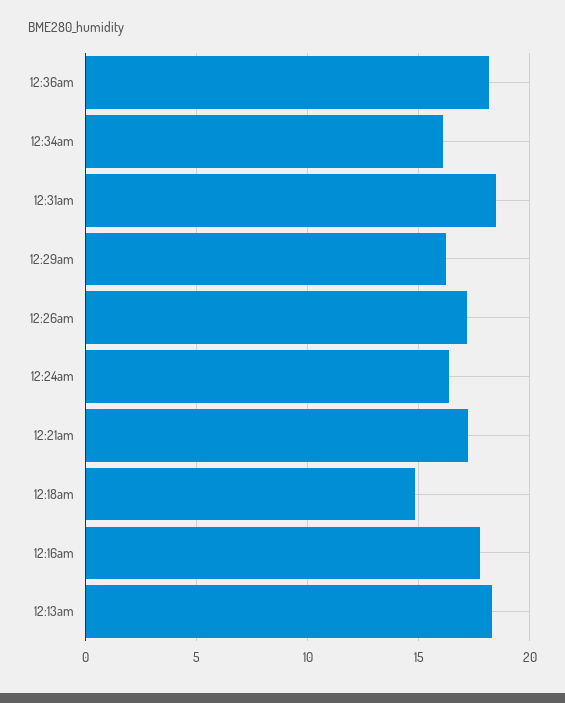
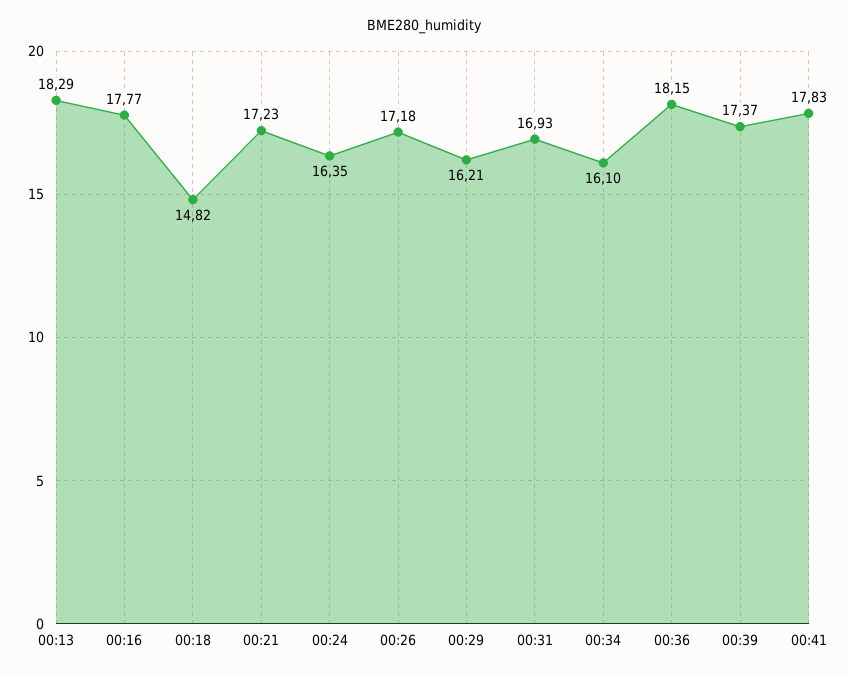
12:31am: 18.5 -> 16.93
00:39: none -> 17.37
00:41: none -> 17.83

